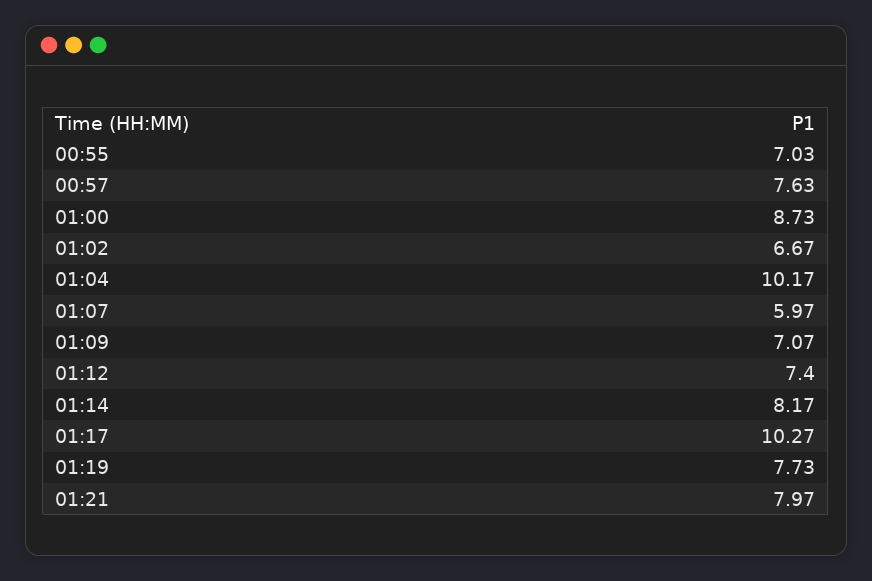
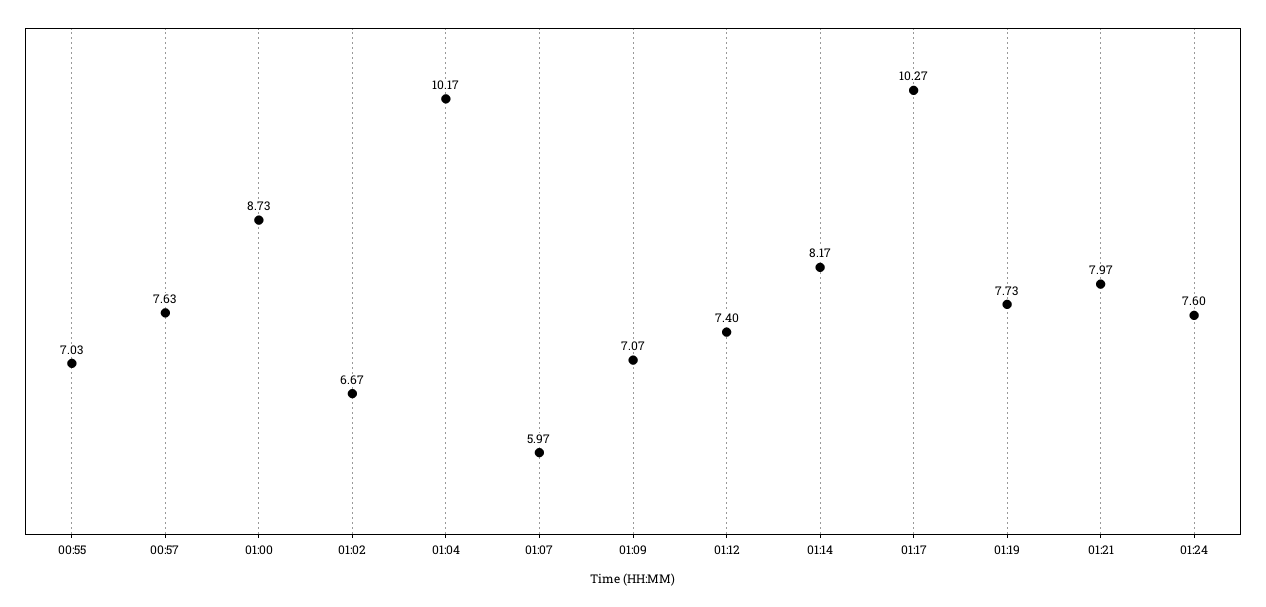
01:24: none -> 7.6

